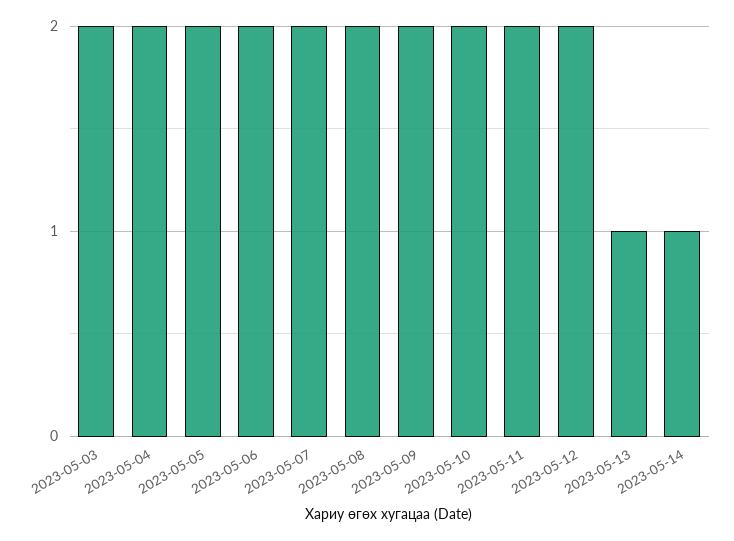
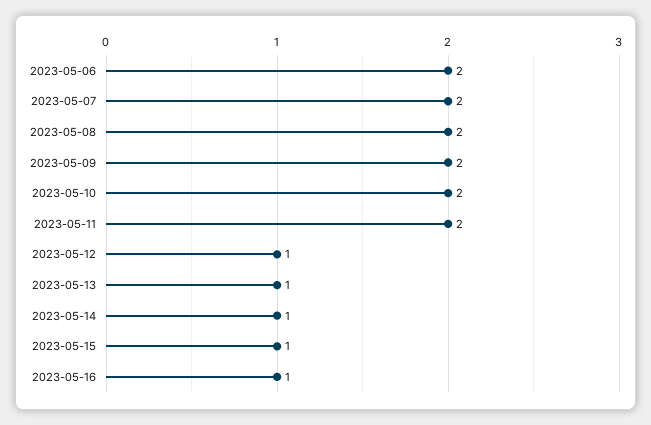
2023-05-03: 2 -> none
2023-05-04: 2 -> none
2023-05-05: 2 -> none
2023-05-12: 2 -> 1
2023-05-15: none -> 1
2023-05-16: none -> 1

